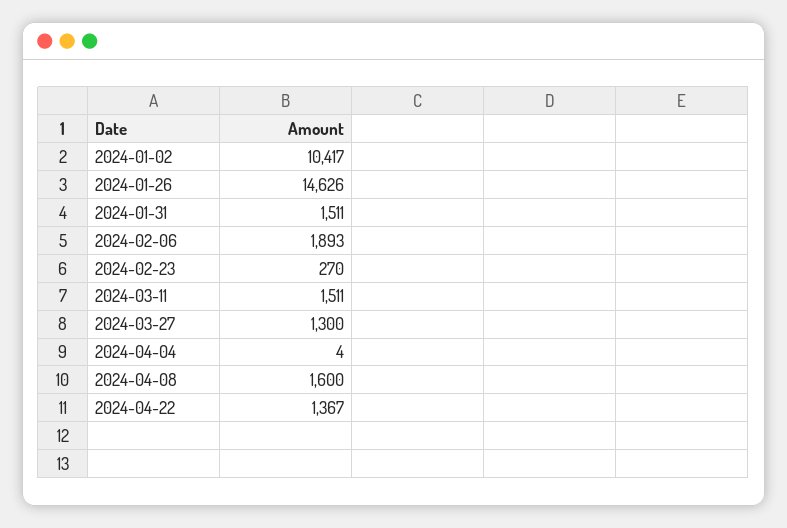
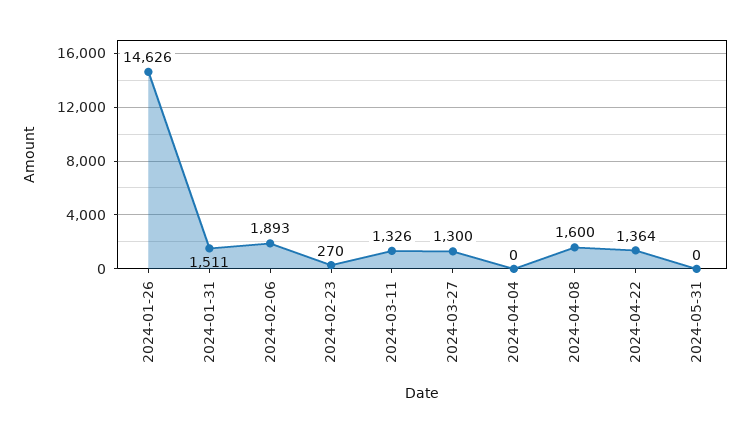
2024-01-02: 10417 -> none
2024-03-11: 1511 -> 1326
2024-04-04: 4 -> 0
2024-04-22: 1367 -> 1364
2024-05-31: none -> 0

